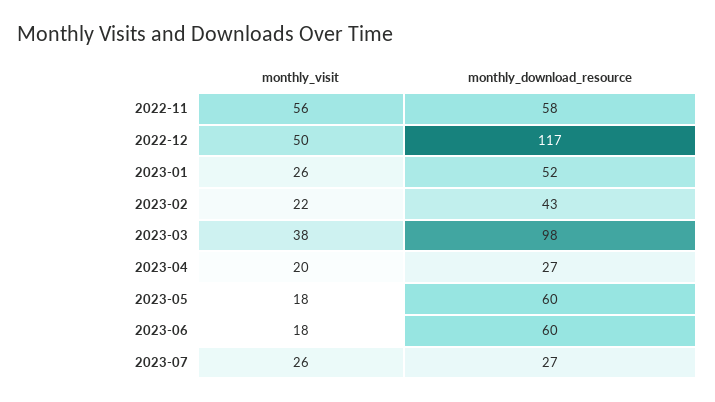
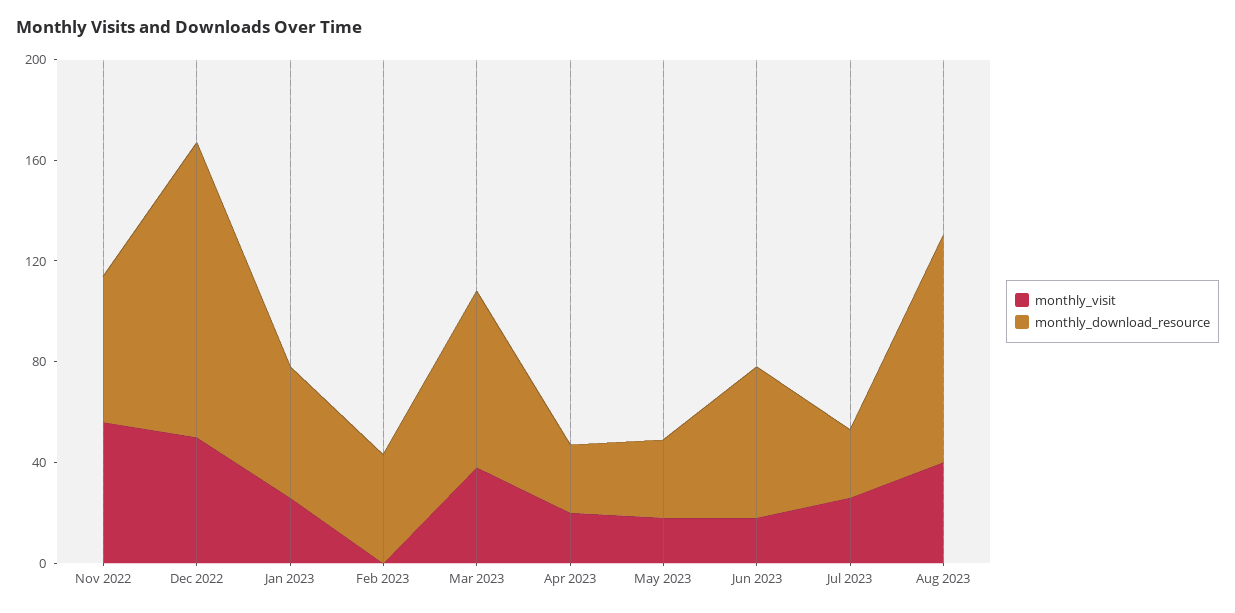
monthly_visit, 2023-02: 22 -> 0
monthly_download_resource, 2023-03: 98 -> 70
monthly_download_resource, 2023-05: 60 -> 30
monthly_visit, Aug 2023: none -> 40
monthly_download_resource, Aug 2023: none -> 90

